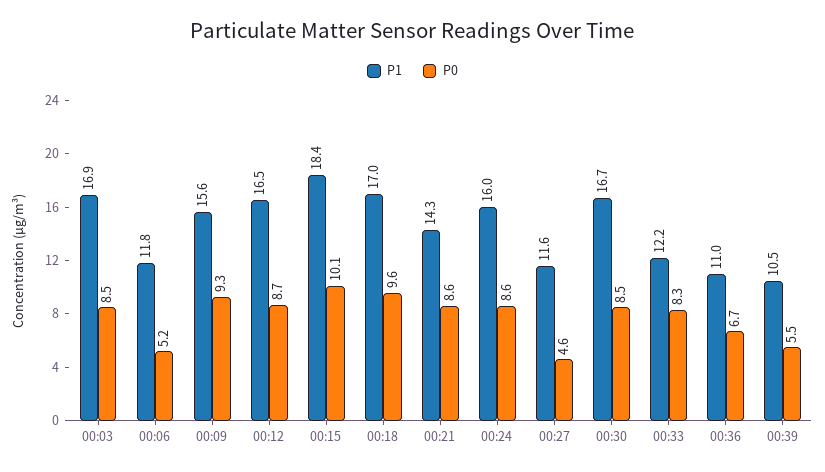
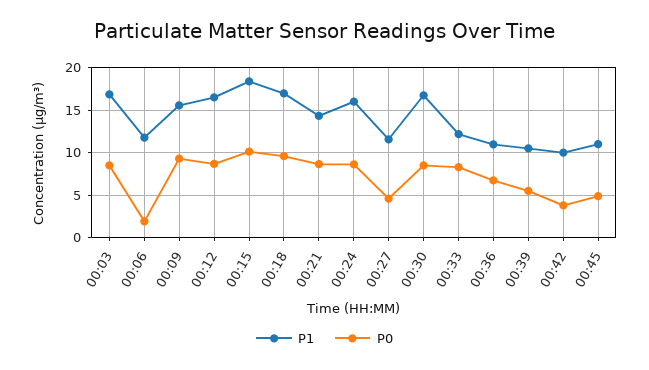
P0, 00:06: 5.2 -> 2
P1, 00:42: none -> 10
P0, 00:42: none -> 4
P1, 00:45: none -> 11
P0, 00:45: none -> 5

